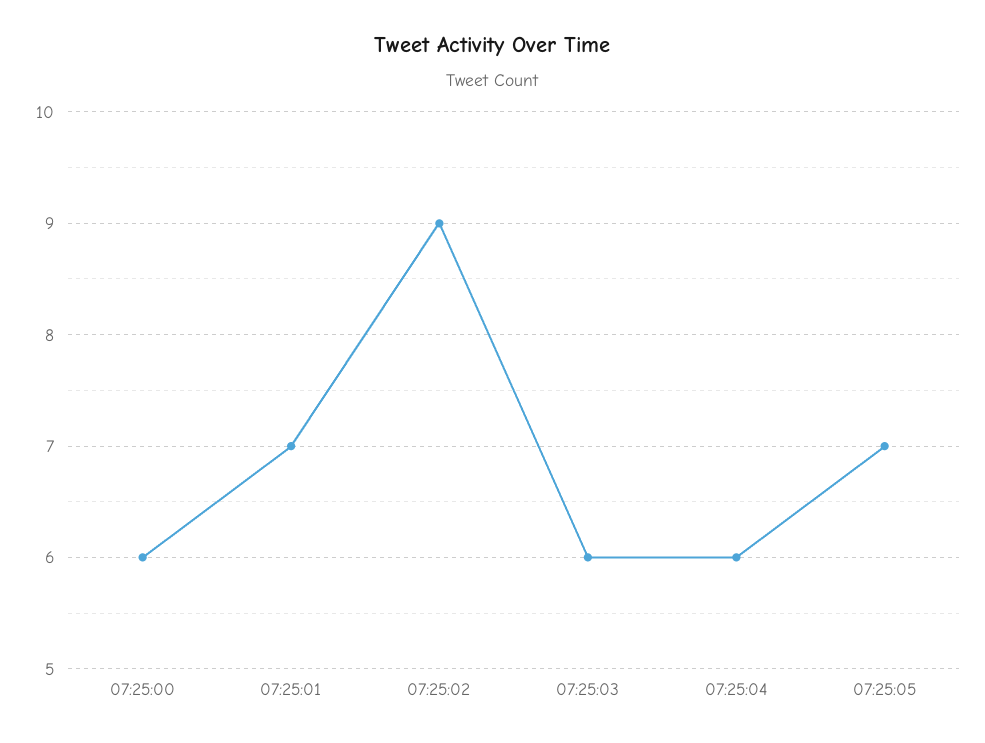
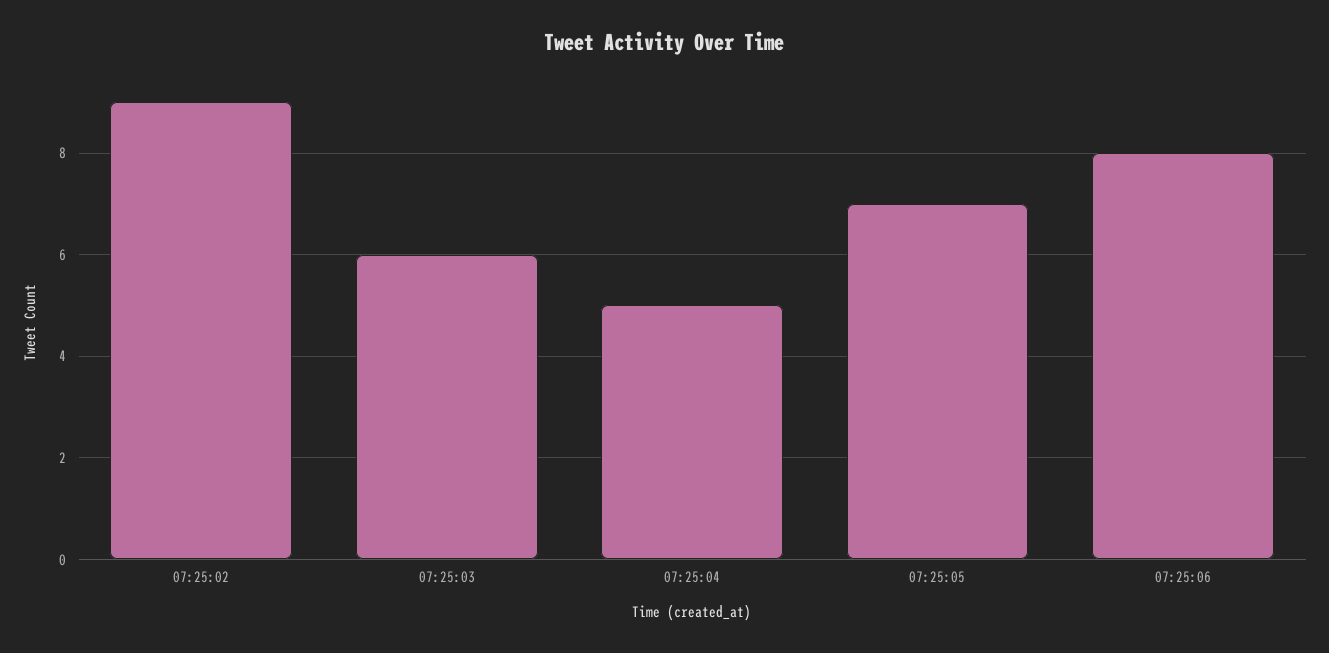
07:25:00: 6 -> none
07:25:01: 7 -> none
07:25:04: 6 -> 5
07:25:06: none -> 8

